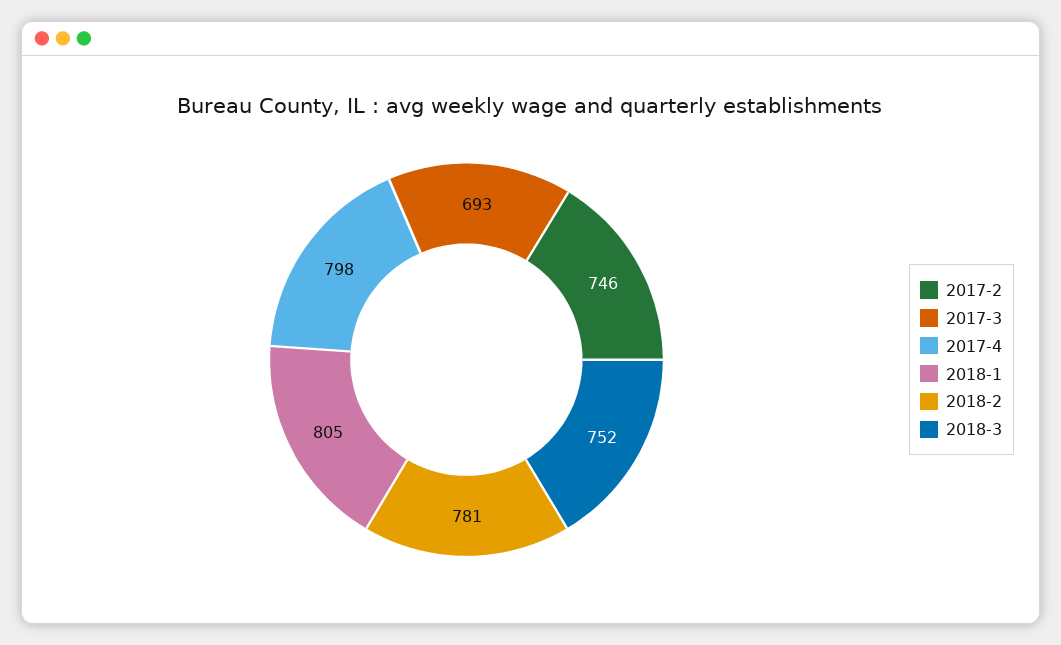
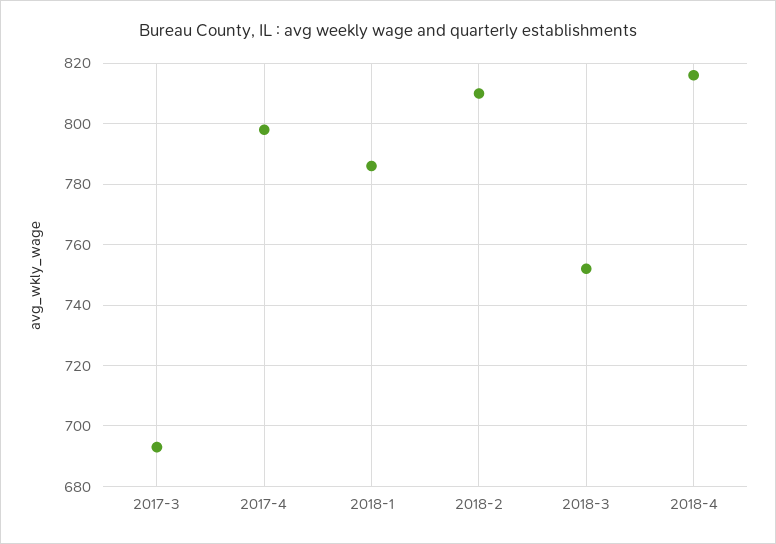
2017-2: 746 -> none
2018-1: 805 -> 785
2018-2: 781 -> 810
2018-4: none -> 815

